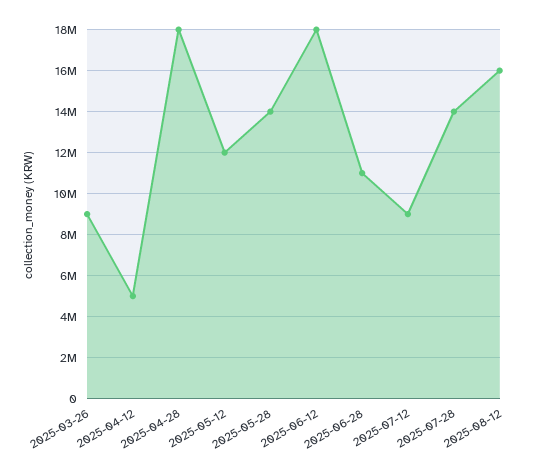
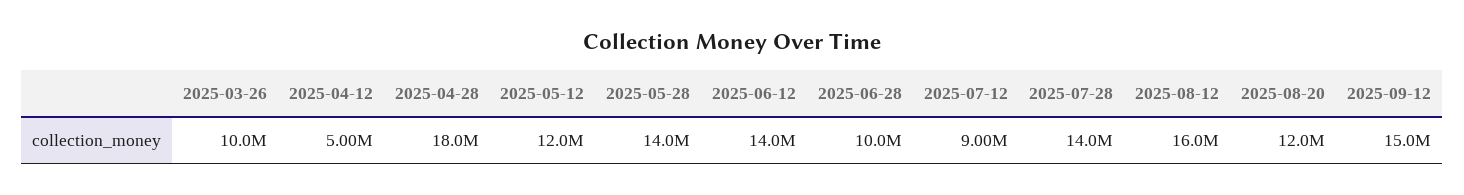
2025-03-26: 9000000 -> 10000000
2025-06-12: 18000000 -> 14000000
2025-06-28: 11000000 -> 10000000
2025-08-20: none -> 12000000
2025-09-12: none -> 15000000

